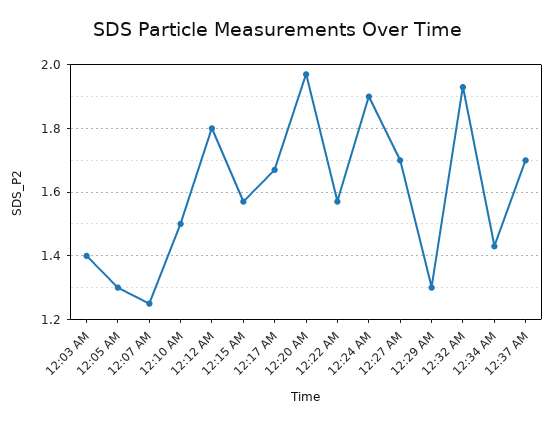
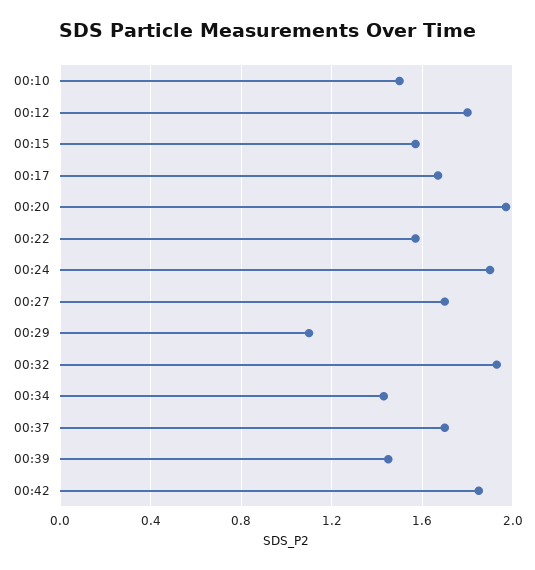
12:03 AM: 1.4 -> none
12:05 AM: 1.3 -> none
12:07 AM: 1.25 -> none
12:29 AM: 1.3 -> 1.1
00:39: none -> 1.45
00:42: none -> 1.85

